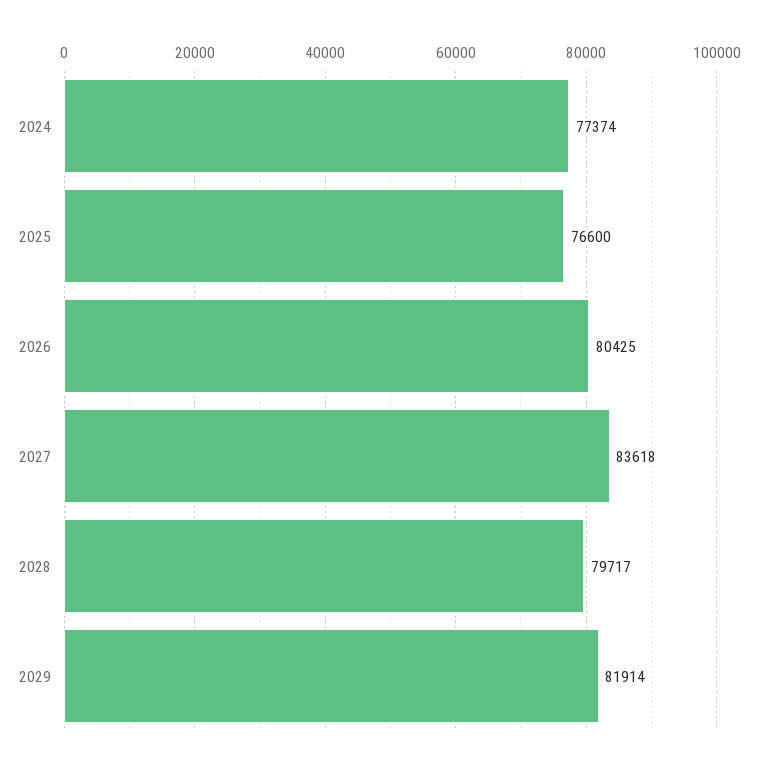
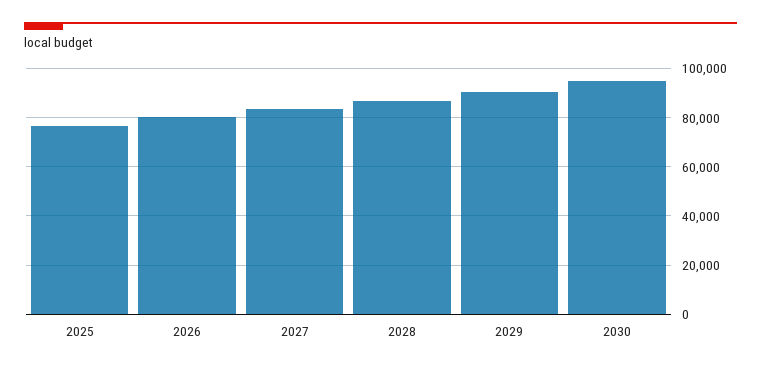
2024: 77374 -> none
2028: 79717 -> 87500
2029: 81914 -> 90000
2030: none -> 95000

